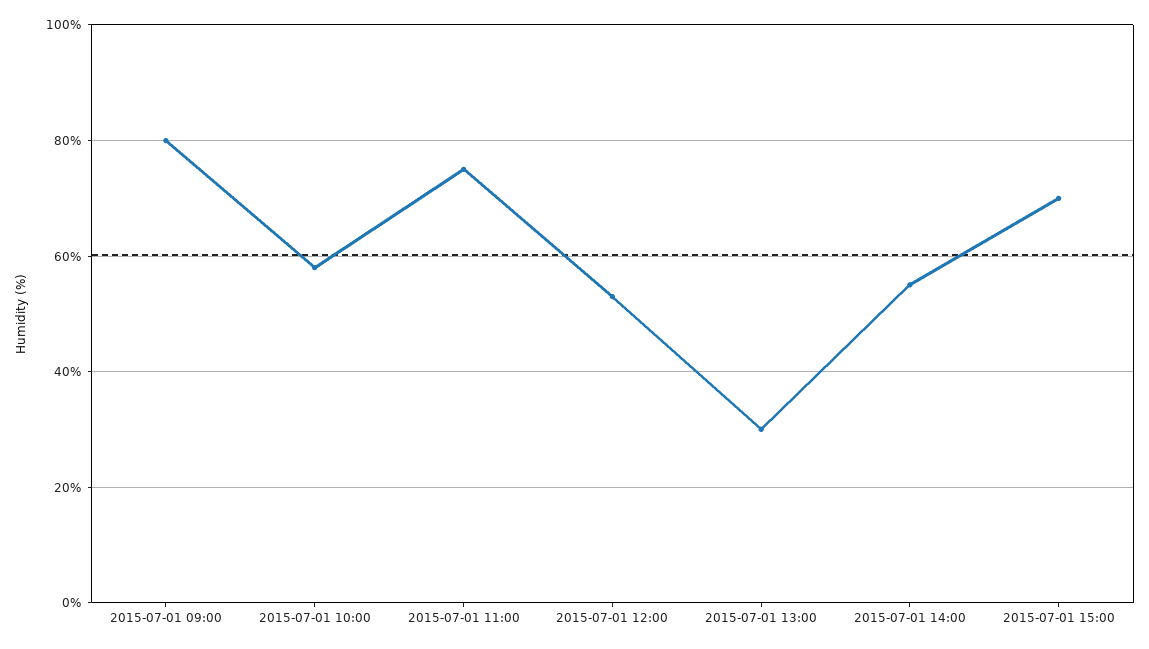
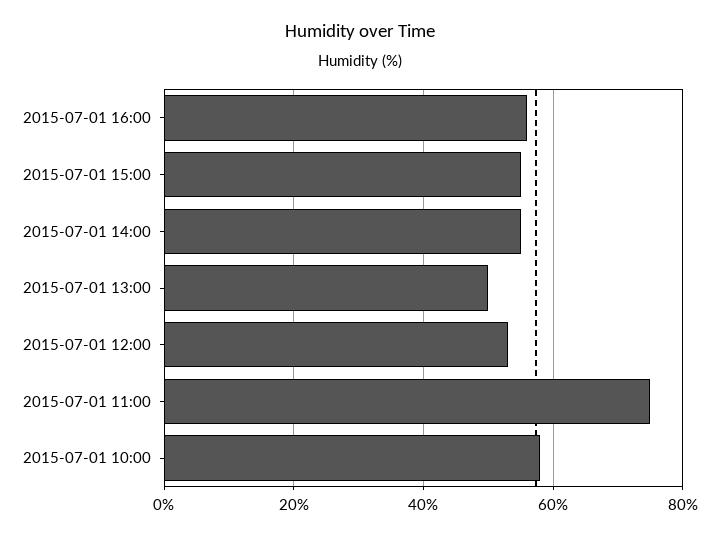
2015-07-01 09:00: 80 -> none
2015-07-01 13:00: 30 -> 50
2015-07-01 15:00: 70 -> 55
2015-07-01 16:00: none -> 55

